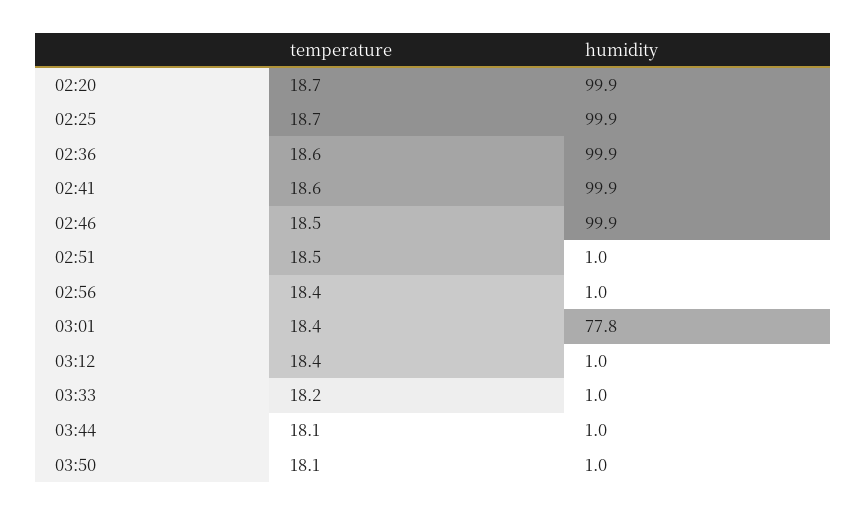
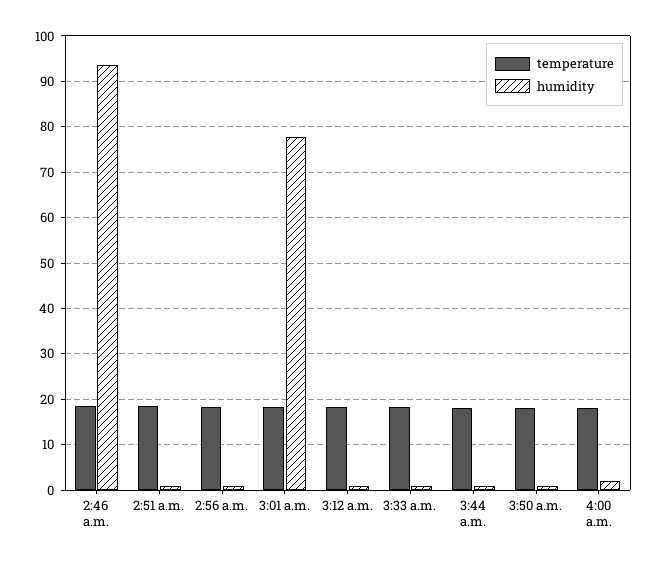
temperature, 02:20: 18.7 -> none
humidity, 02:20: 99.9 -> none
temperature, 02:25: 18.7 -> none
humidity, 02:25: 99.9 -> none
temperature, 02:36: 18.6 -> none
humidity, 02:36: 99.9 -> none
temperature, 02:41: 18.6 -> none
humidity, 02:41: 99.9 -> none
humidity, 02:46: 99.9 -> 94
temperature, 4:00 a.m.: none -> 18
humidity, 4:00 a.m.: none -> 2

